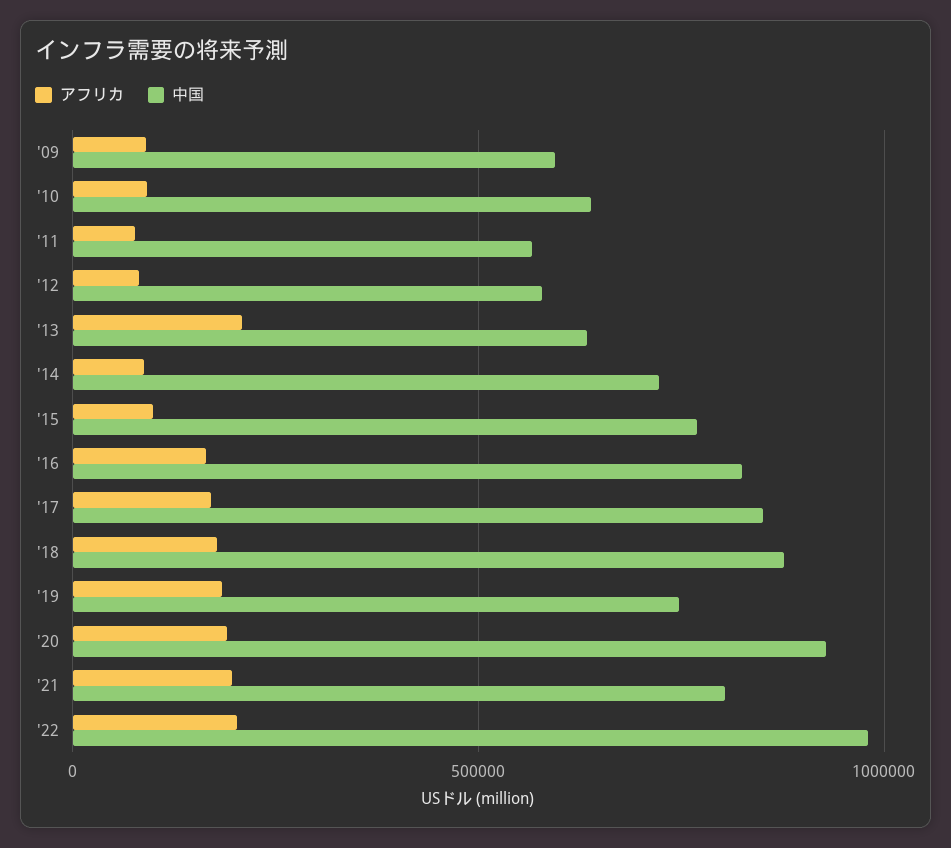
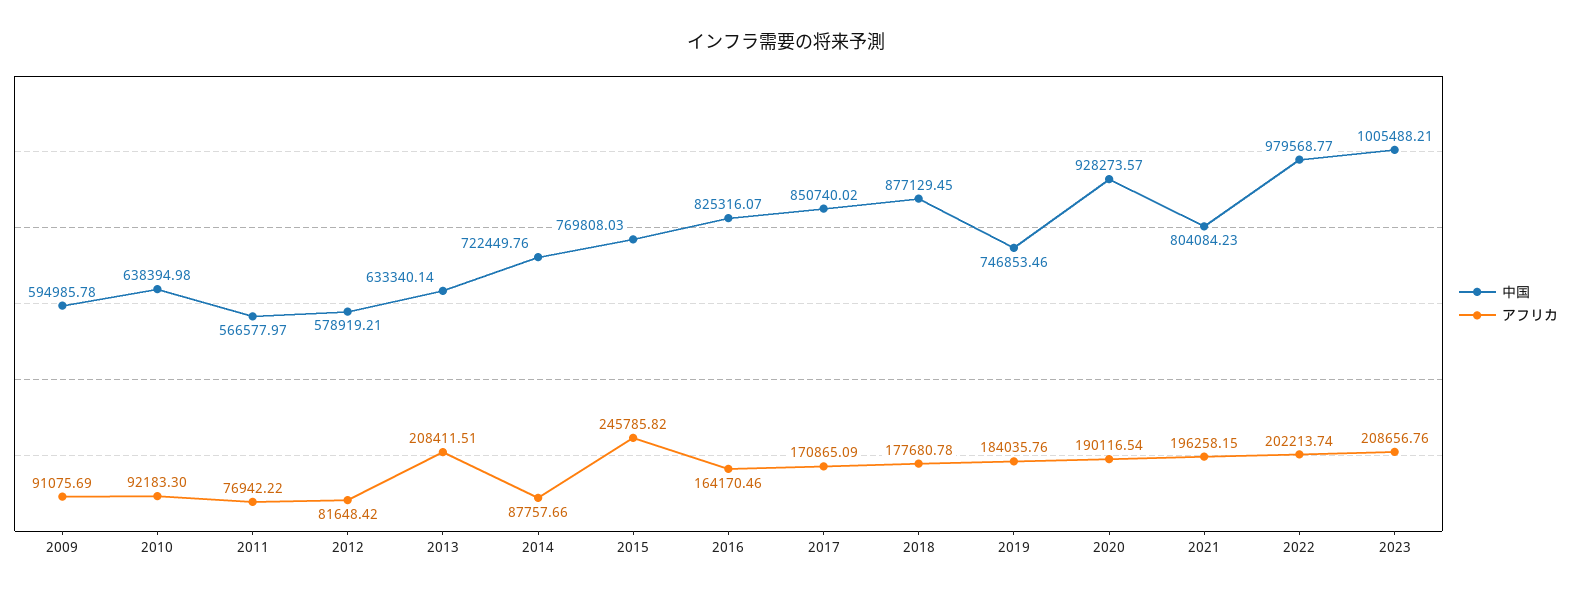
アフリカ, '15: 100000 -> 245785.82
中国, 2023: none -> 1005488.21
アフリカ, 2023: none -> 208656.76

